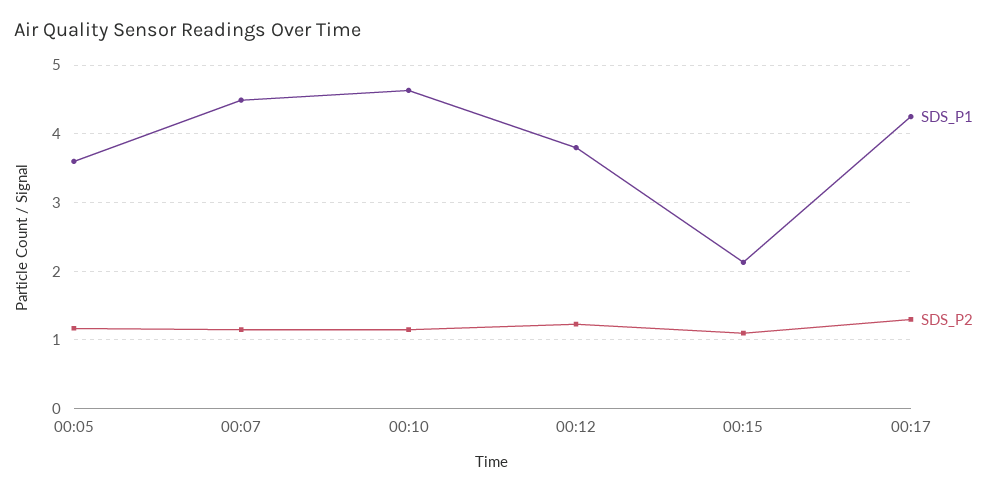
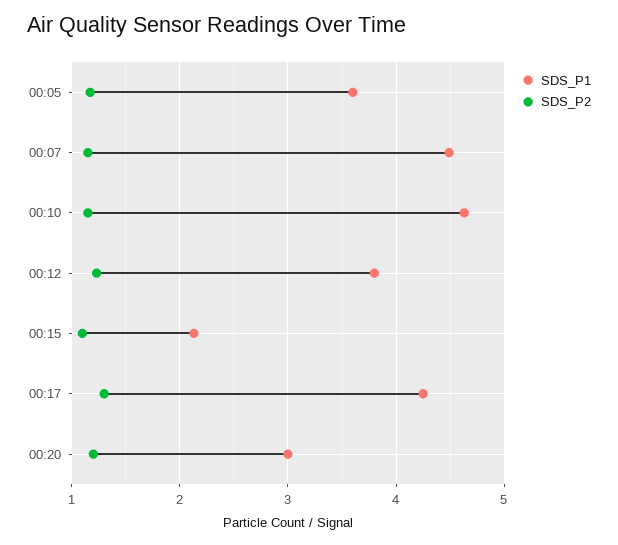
SDS_P1, 00:20: none -> 3
SDS_P2, 00:20: none -> 1.2

